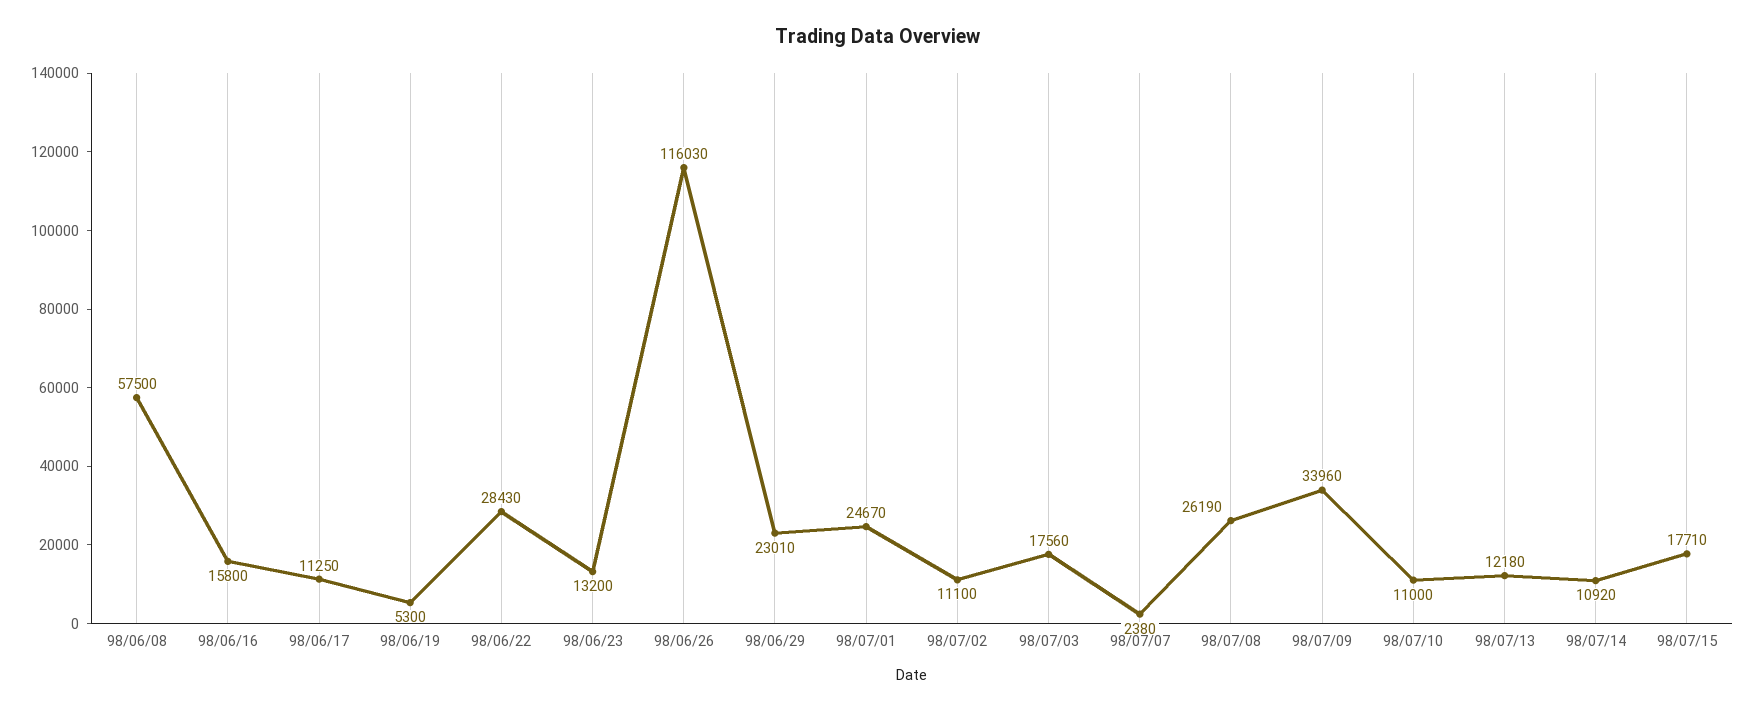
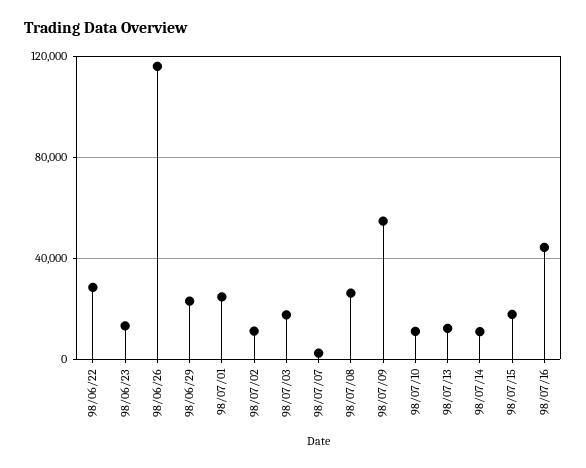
98/06/08: 57500 -> none
98/06/16: 15800 -> none
98/06/17: 11250 -> none
98/06/19: 5300 -> none
98/07/09: 33960 -> 55000
98/07/16: none -> 45000

